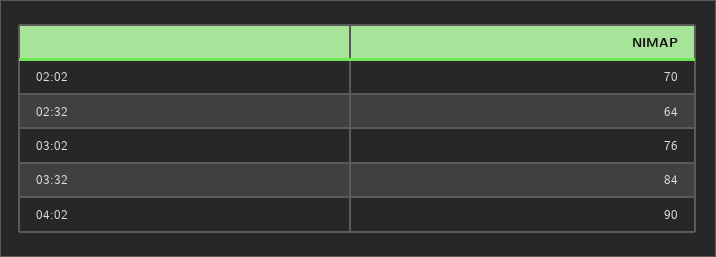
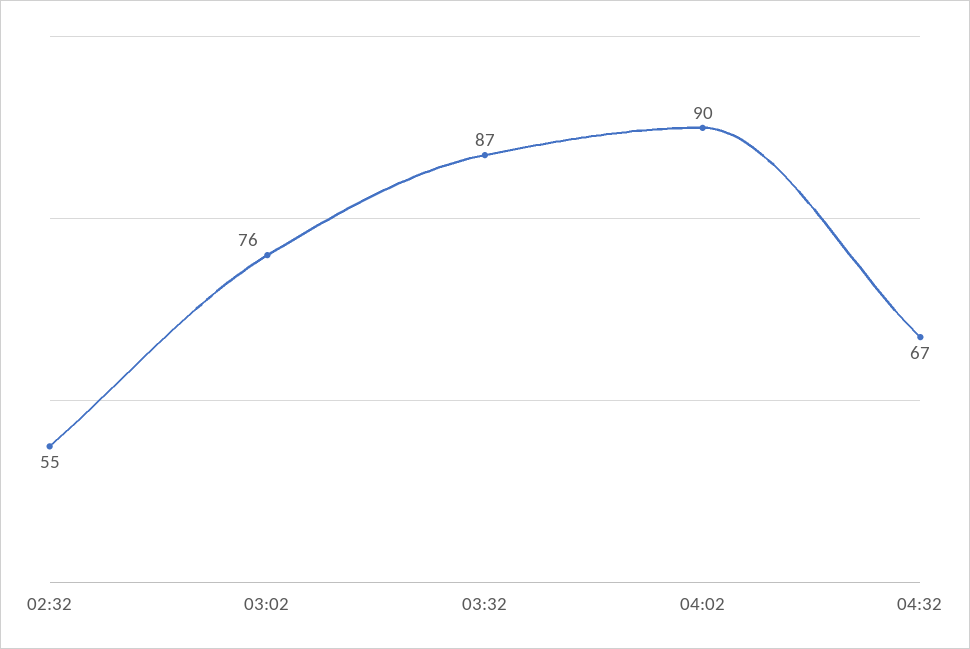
02:02: 70 -> none
02:32: 64 -> 55
03:32: 84 -> 87
04:32: none -> 67

